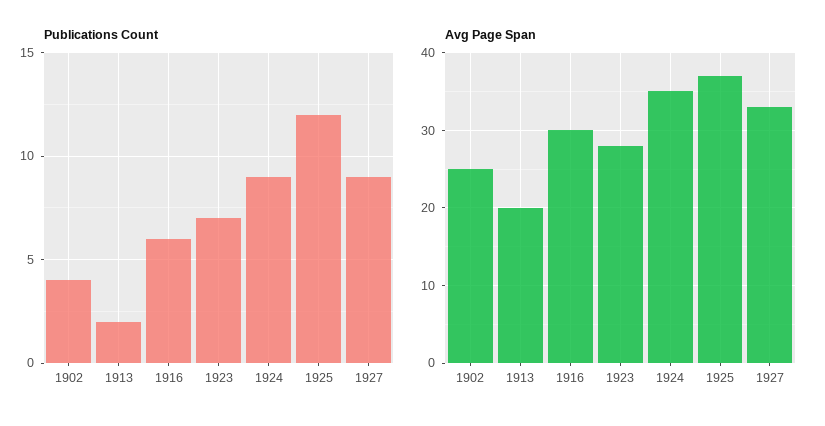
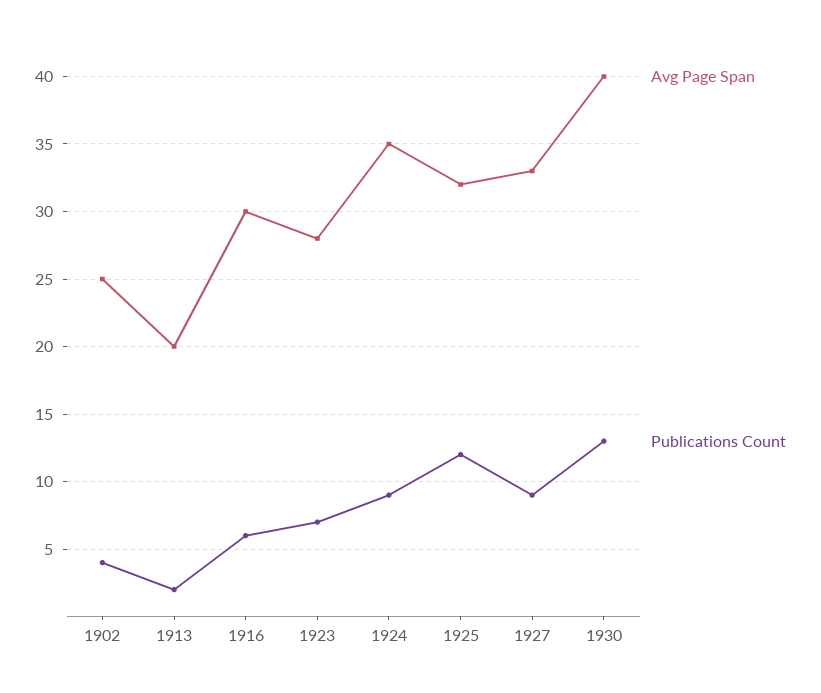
Avg Page Span, 1925: 37 -> 32
Avg Page Span, 1930: none -> 40
Publications Count, 1930: none -> 13

